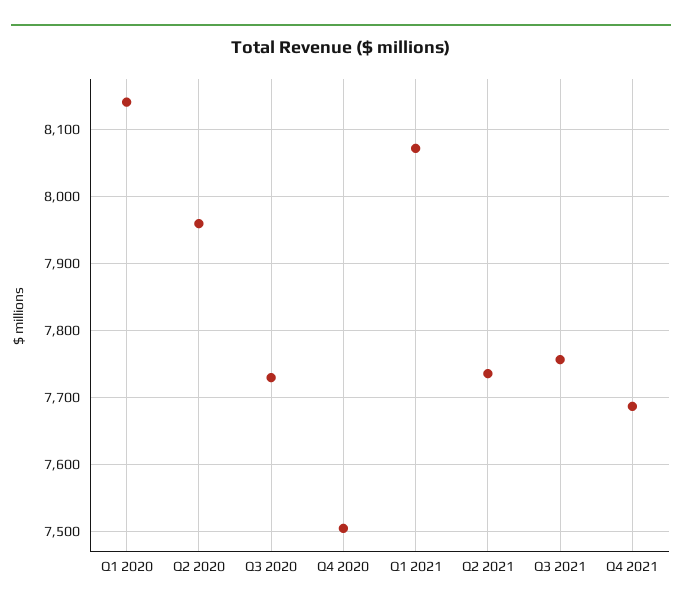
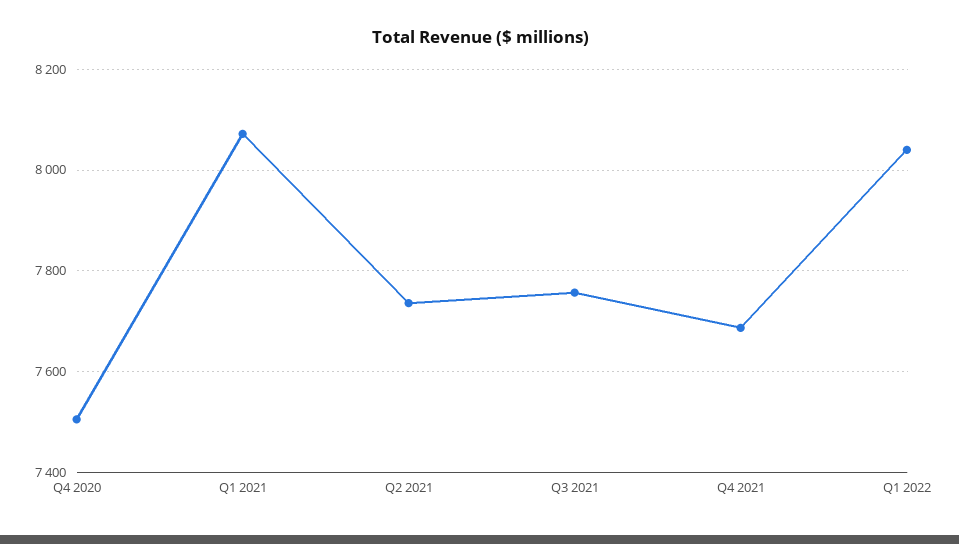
Q1 2020: 8140 -> none
Q2 2020: 7960 -> none
Q3 2020: 7730 -> none
Q1 2022: none -> 8040

